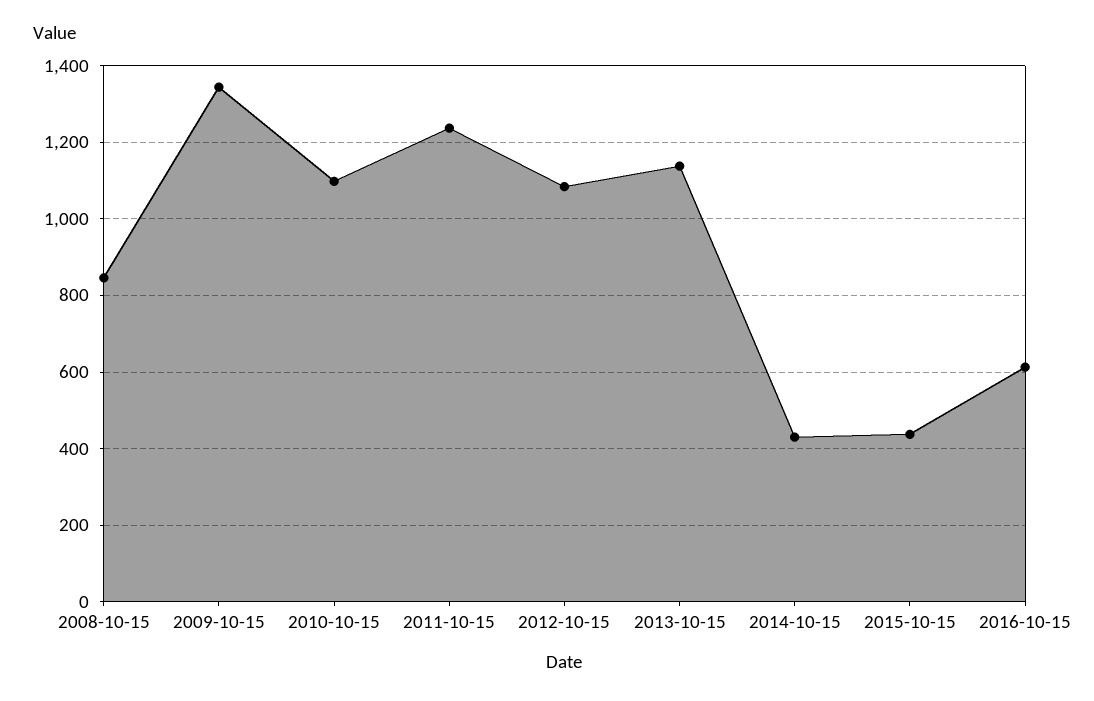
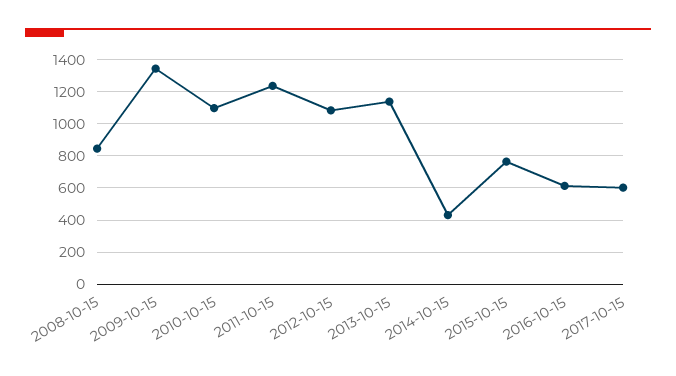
2015-10-15: 440 -> 750
2017-10-15: none -> 600

